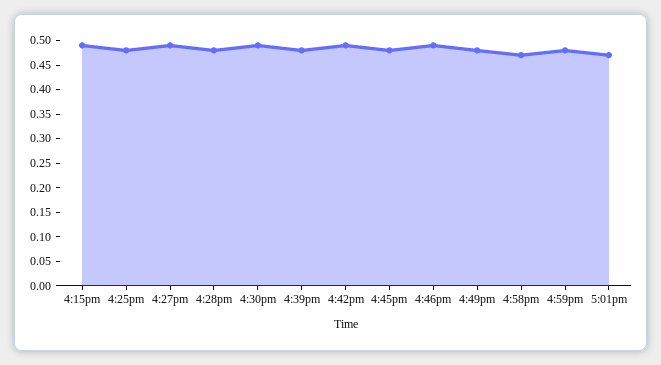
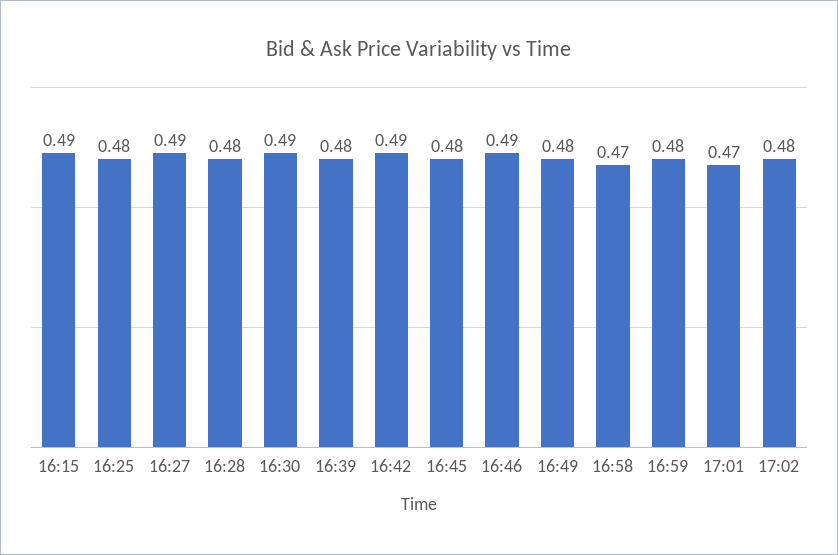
17:02: none -> 0.48

